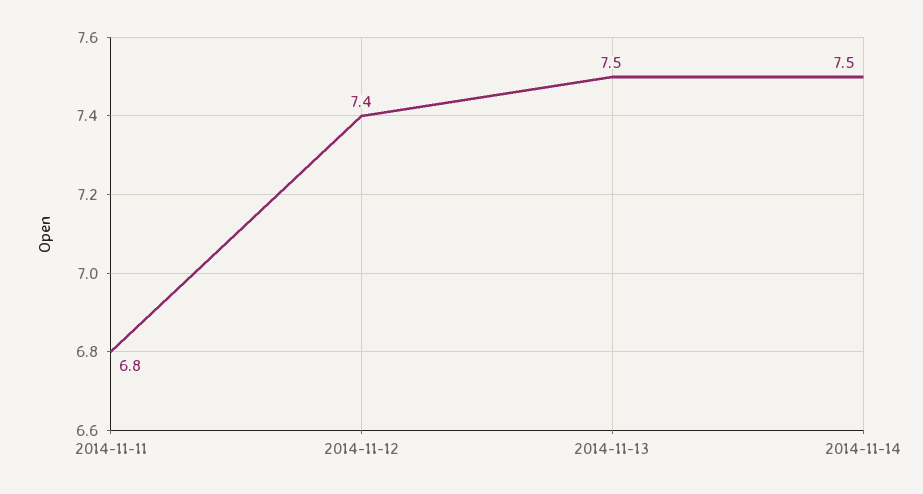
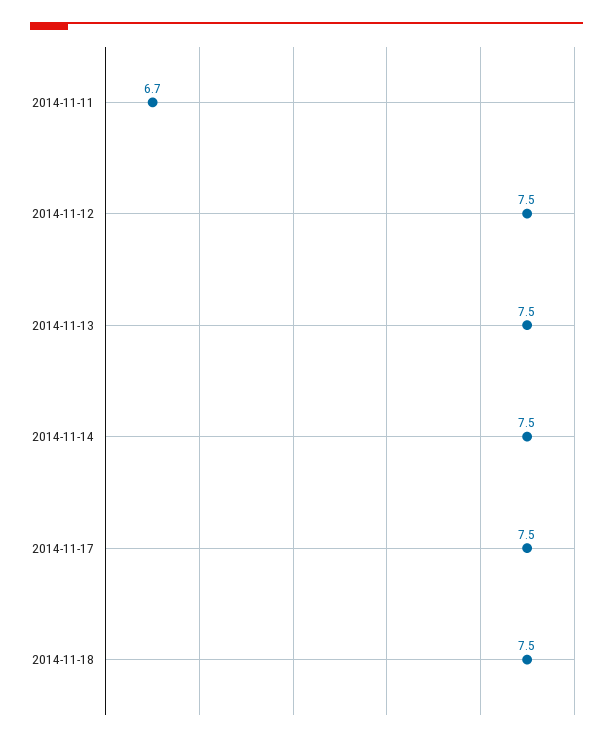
2014-11-11: 6.8 -> 6.7
2014-11-12: 7.4 -> 7.5
2014-11-17: none -> 7.5
2014-11-18: none -> 7.5

